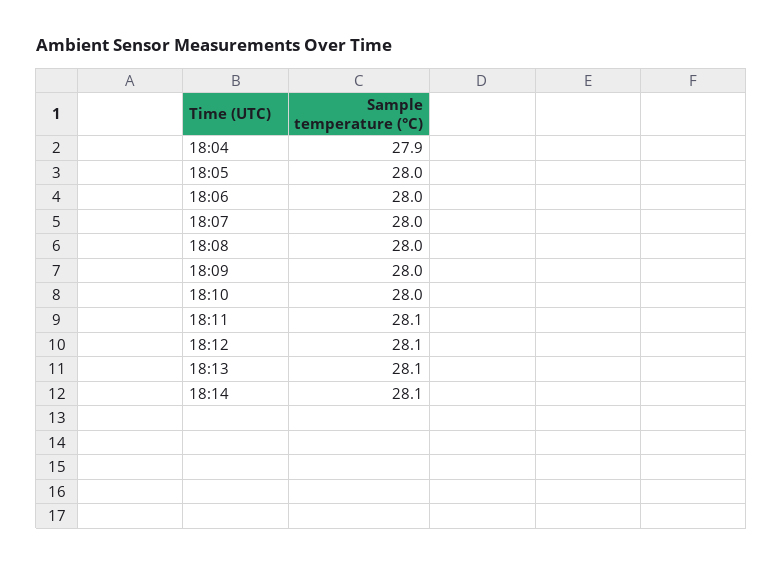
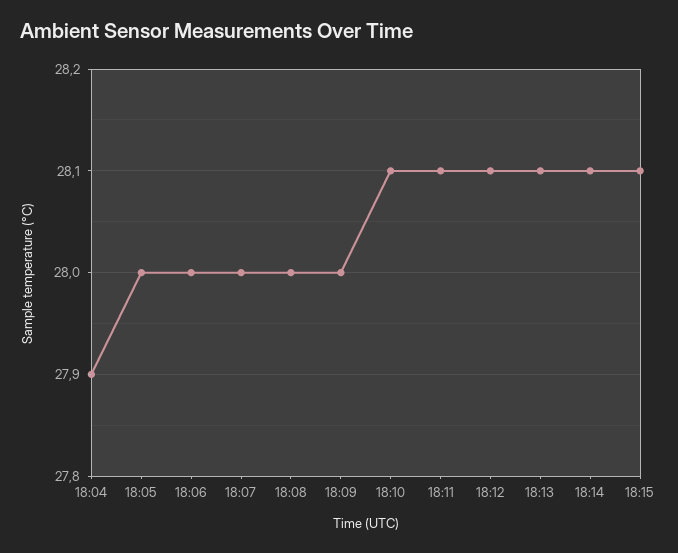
18:10: 28 -> 28.1
18:15: none -> 28.1

